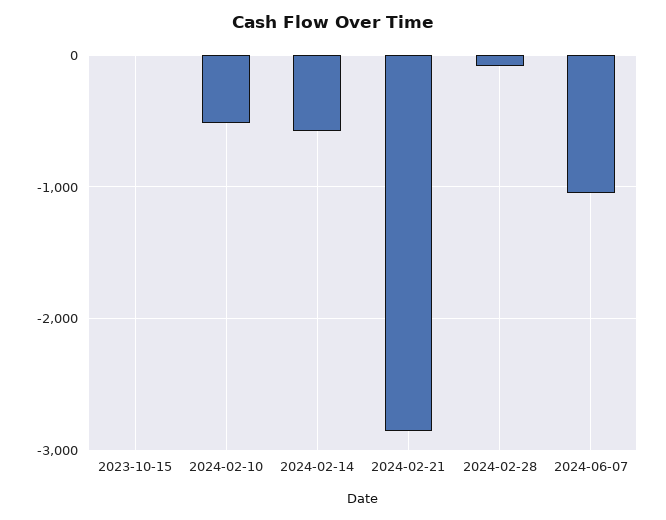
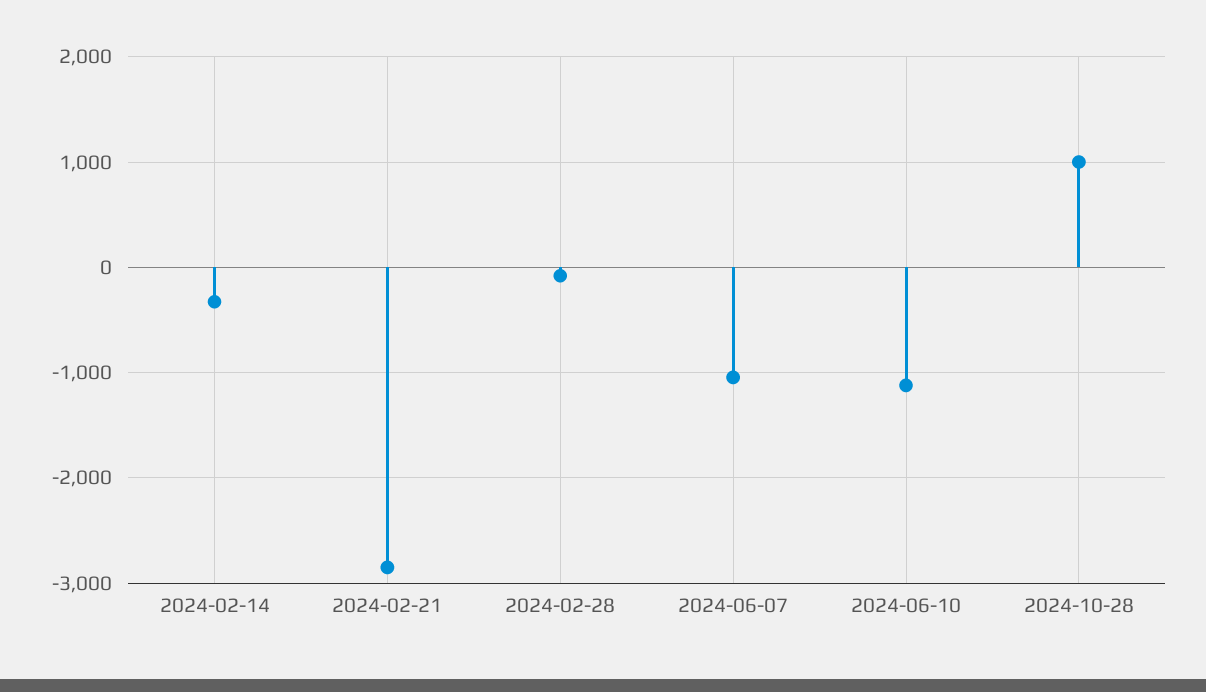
2023-10-15: 0 -> none
2024-02-10: -500 -> none
2024-02-14: -600 -> -300
2024-06-10: none -> -1100
2024-10-28: none -> 1000

